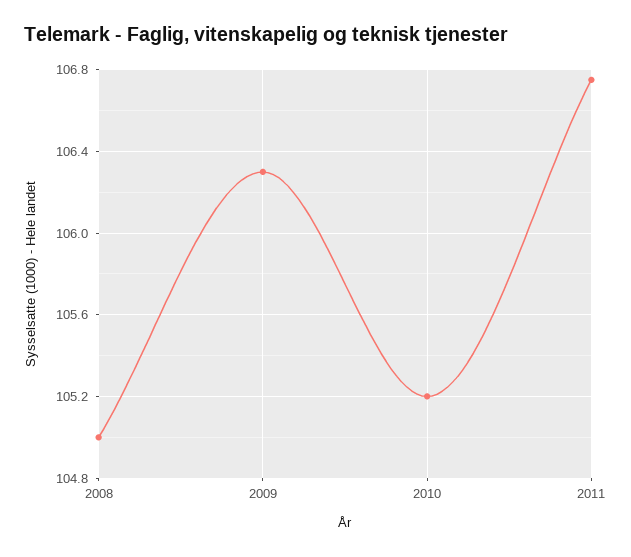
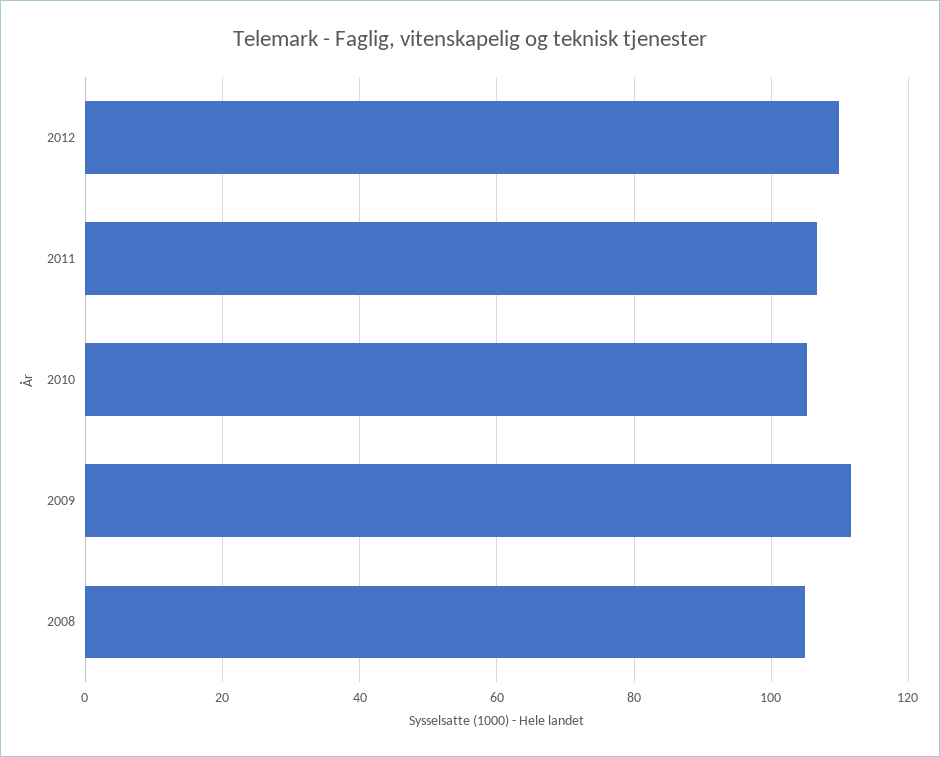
2009: 106.3 -> 112
2012: none -> 110

